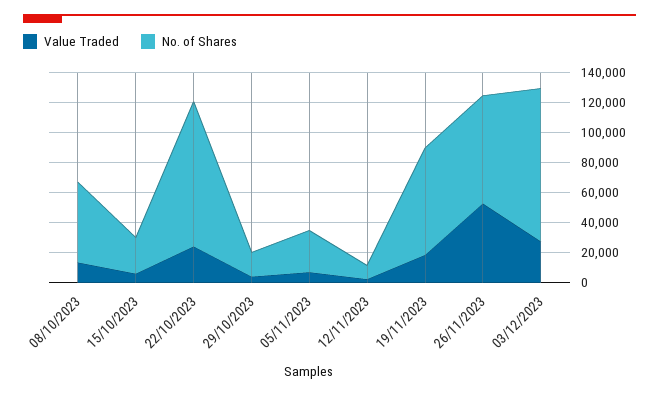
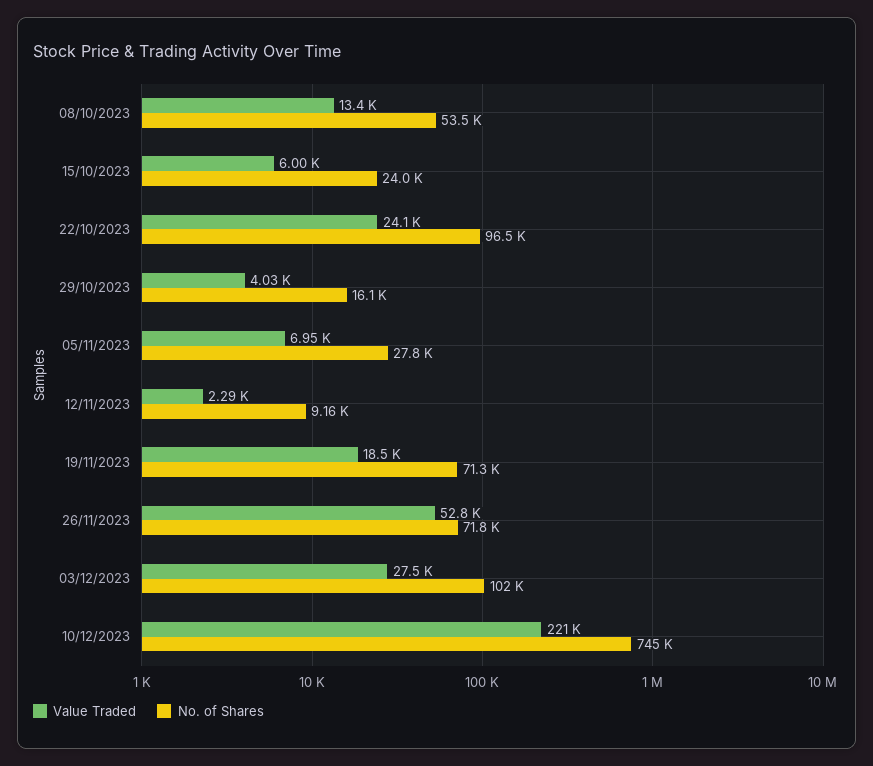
Value Traded, 10/12/2023: none -> 221000
No. of Shares, 10/12/2023: none -> 745000

